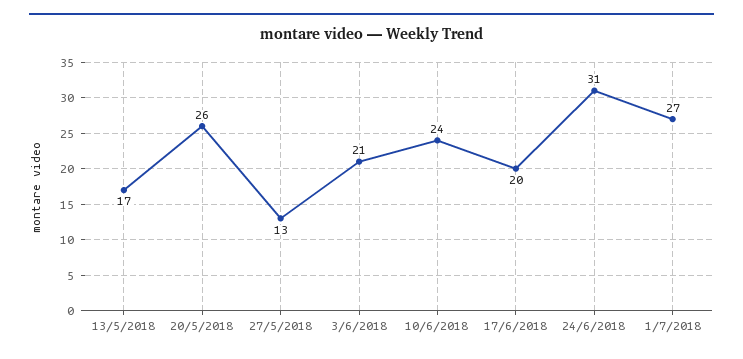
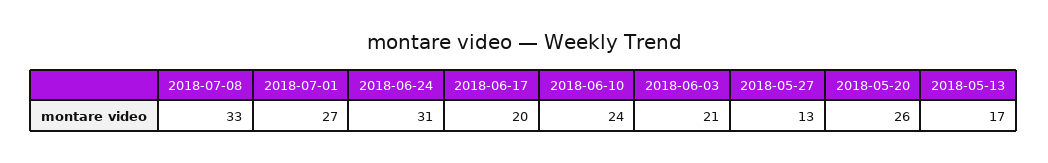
2018-07-08: none -> 33

